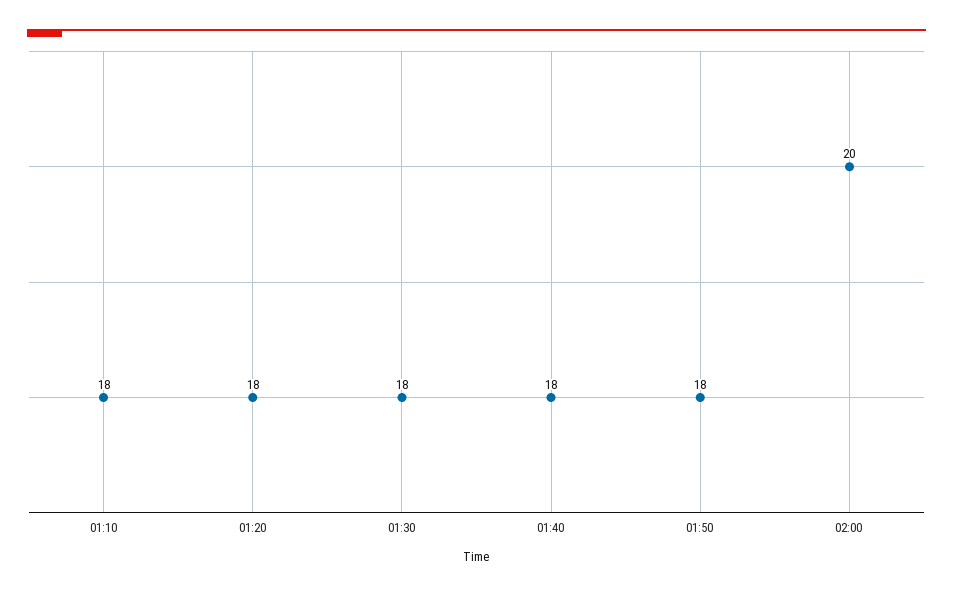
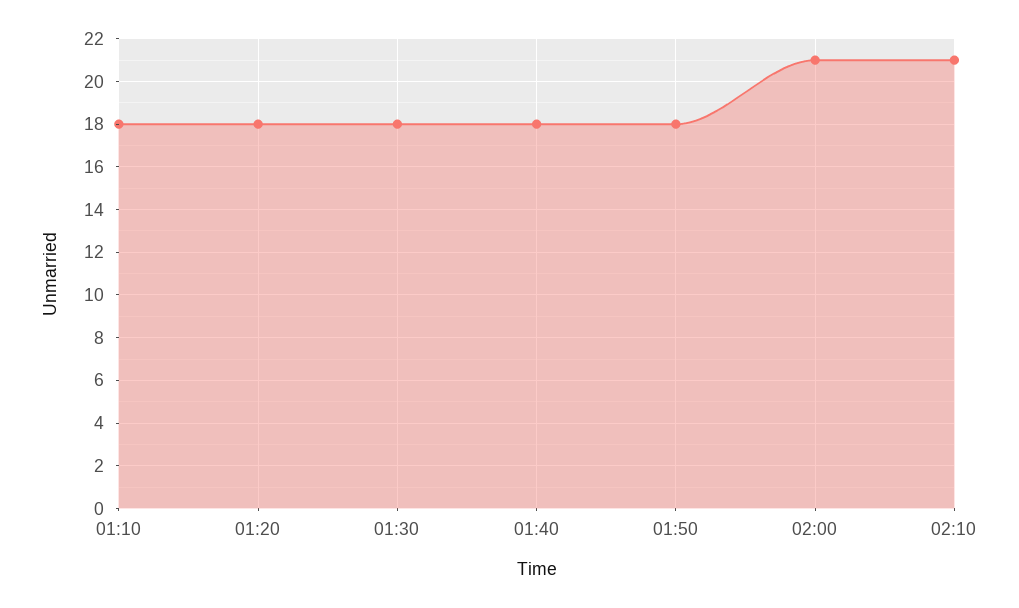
02:00: 20 -> 21
02:10: none -> 21

